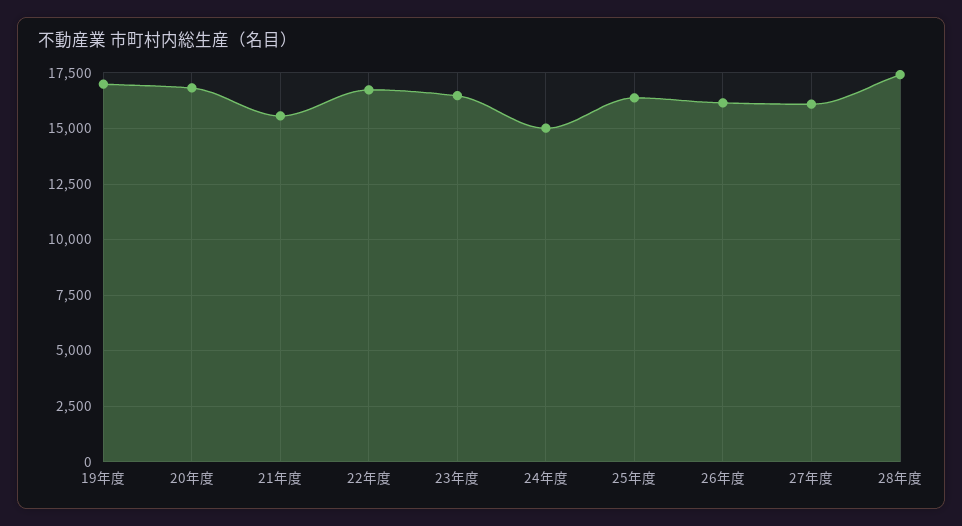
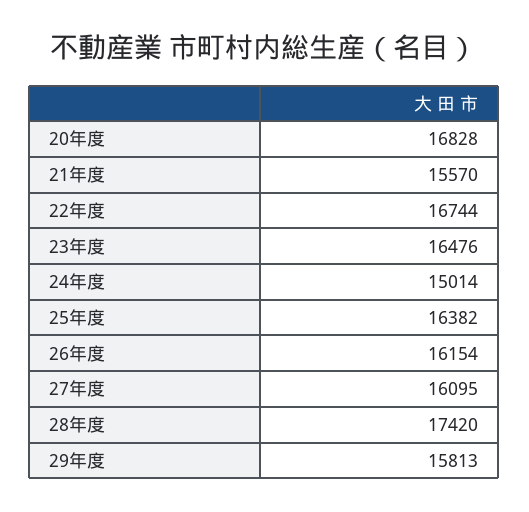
19年度: 17000 -> none
29年度: none -> 15813

